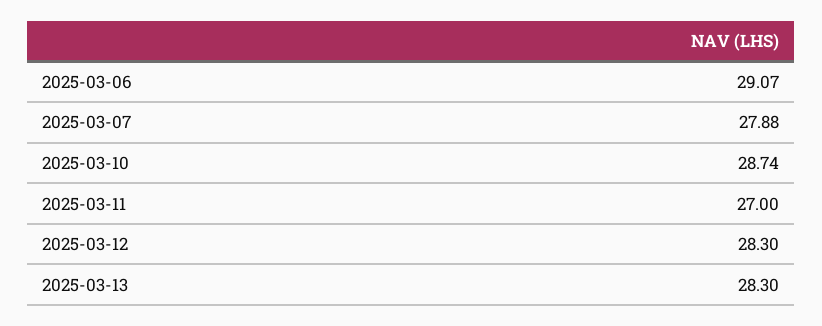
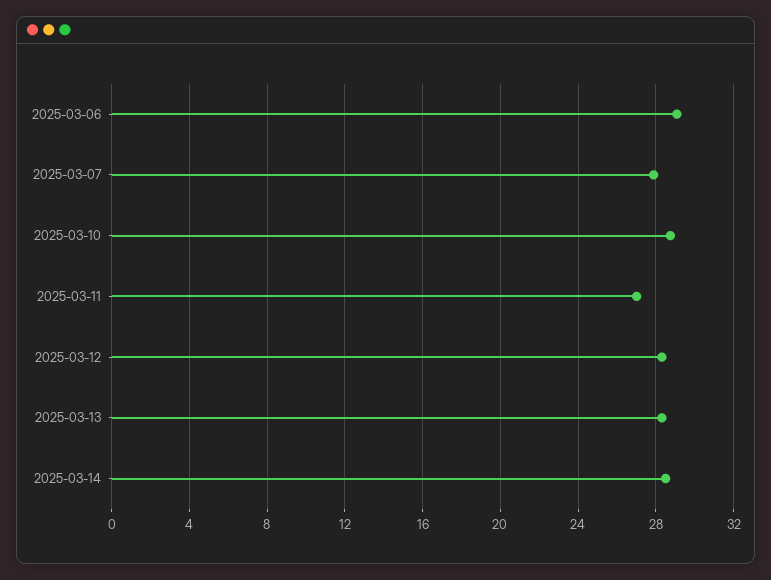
2025-03-14: none -> 28.5

